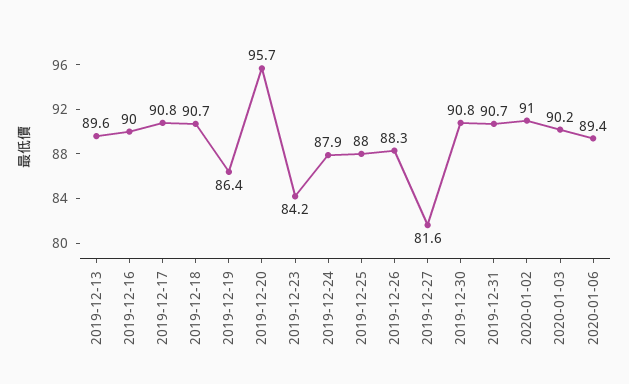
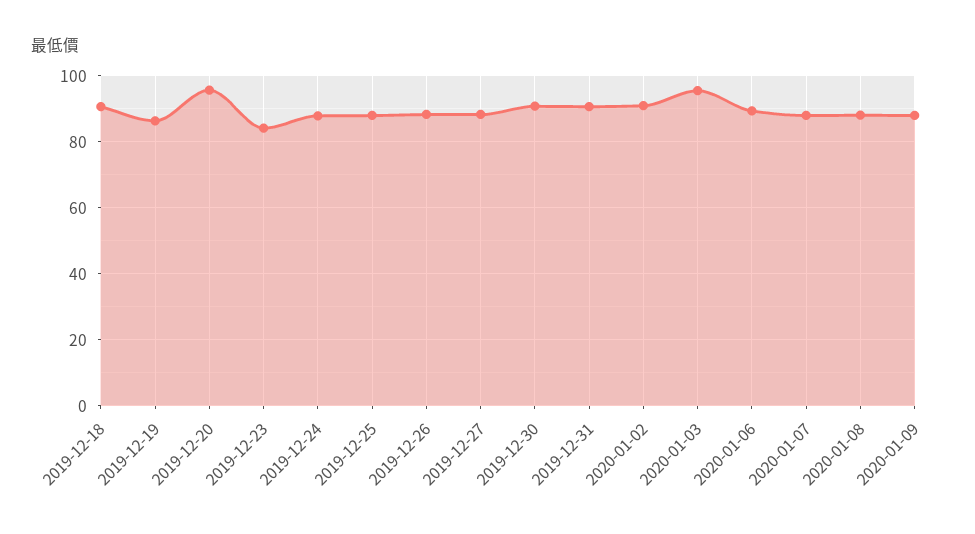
2019-12-13: 89.6 -> none
2019-12-16: 90 -> none
2019-12-17: 90.8 -> none
2019-12-27: 81.6 -> 88
2020-01-03: 90.2 -> 96
2020-01-07: none -> 88
2020-01-08: none -> 88
2020-01-09: none -> 88

